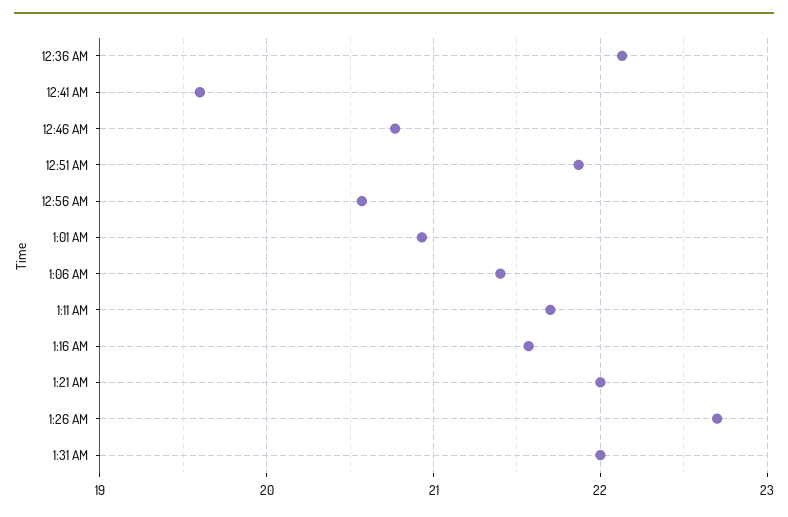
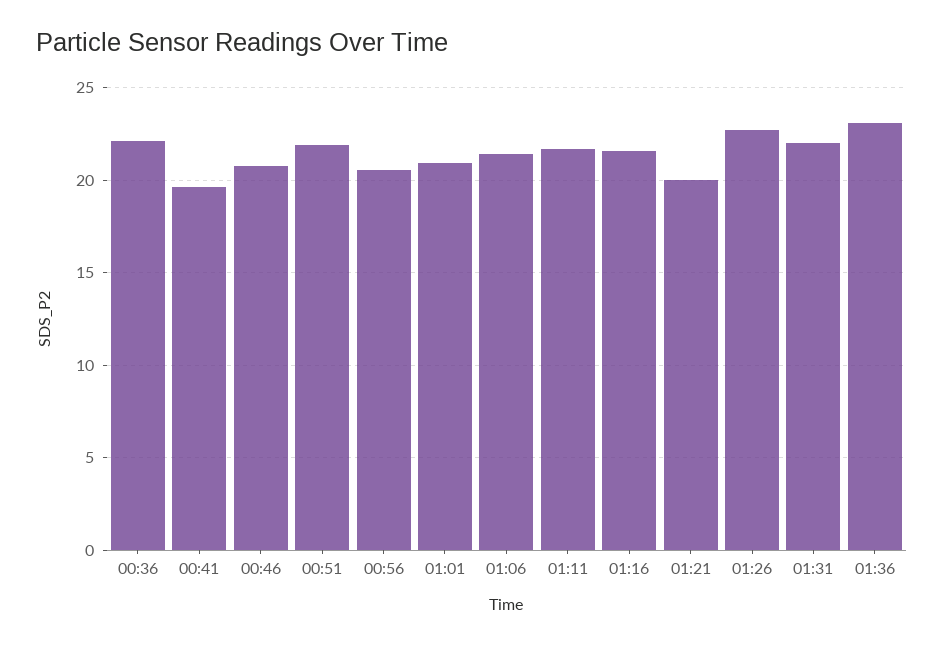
1:21 AM: 22 -> 20
01:36: none -> 23

